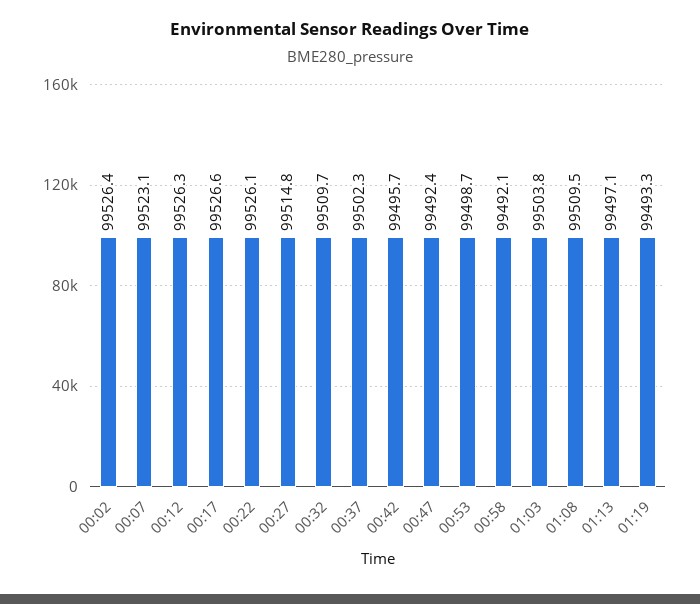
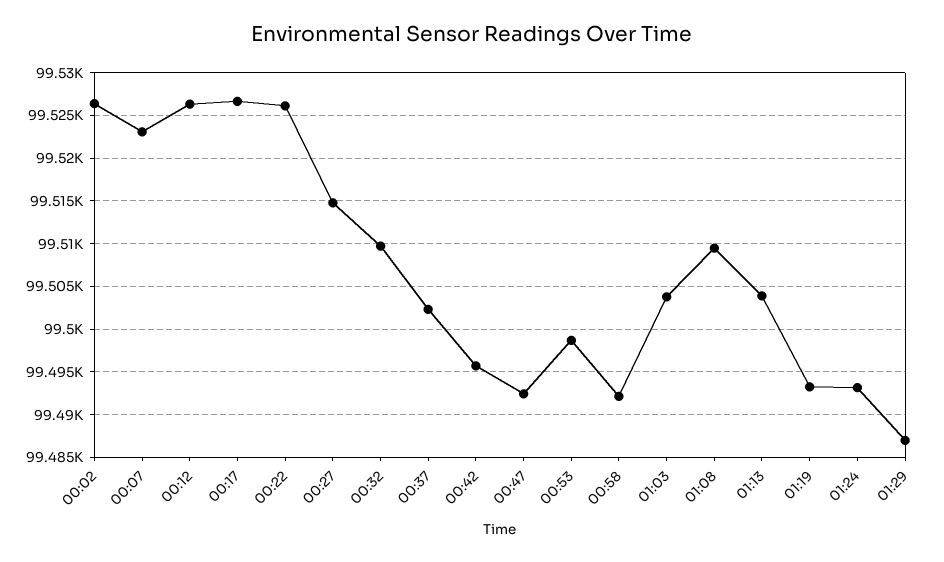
01:13: 99497.1 -> 99504
01:24: none -> 99493
01:29: none -> 99487

